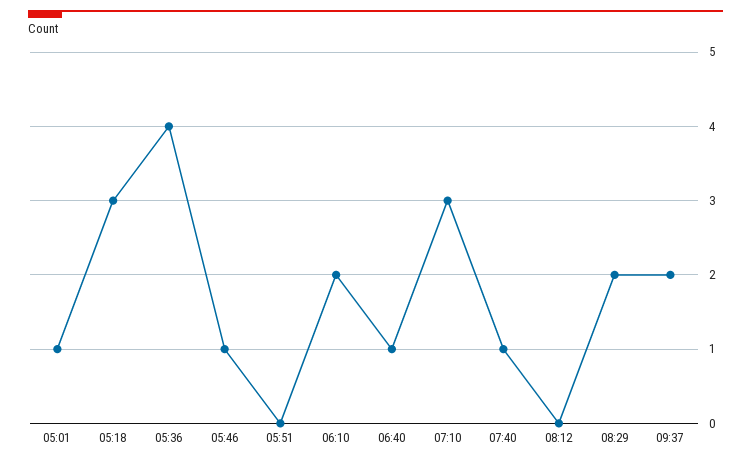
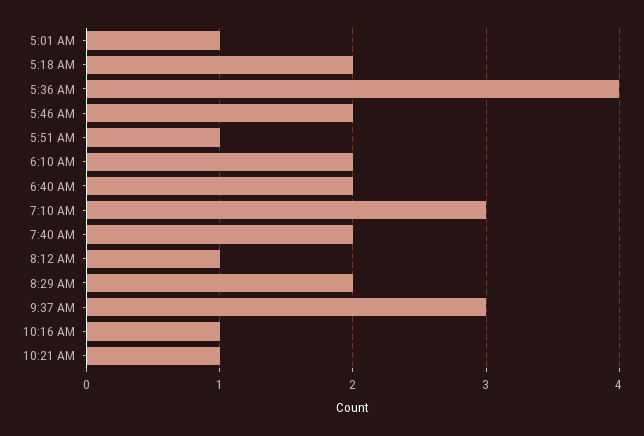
05:18: 3 -> 2
05:46: 1 -> 2
05:51: 0 -> 1
06:40: 1 -> 2
07:40: 1 -> 2
08:12: 0 -> 1
09:37: 2 -> 3
10:16 AM: none -> 1
10:21 AM: none -> 1

